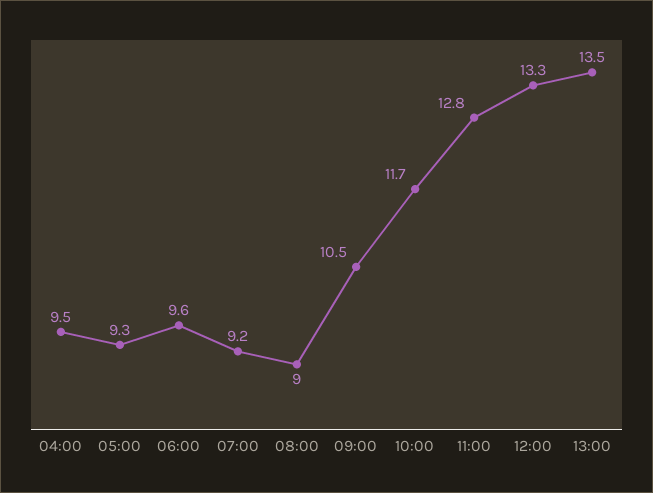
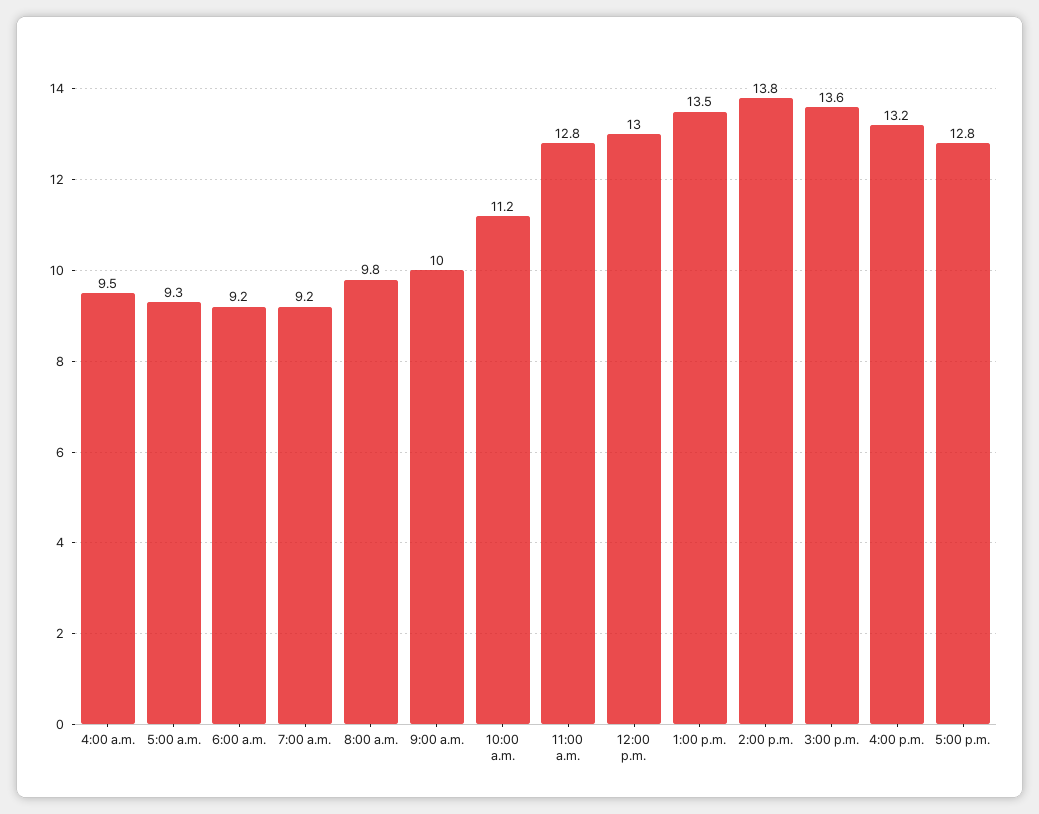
06:00: 9.6 -> 9.2
08:00: 9 -> 9.8
09:00: 10.5 -> 10
10:00: 11.7 -> 11.2
12:00: 13.3 -> 13
2:00 p.m.: none -> 13.8
3:00 p.m.: none -> 13.6
4:00 p.m.: none -> 13.2
5:00 p.m.: none -> 12.8

